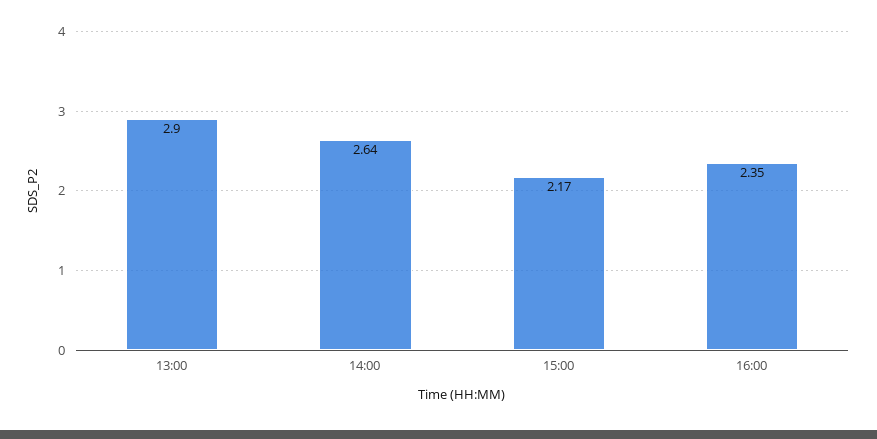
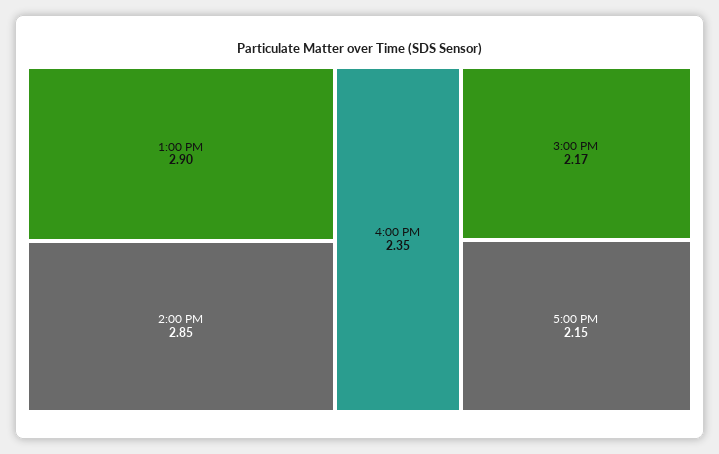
14:00: 2.64 -> 2.85
5:00 PM: none -> 2.15

